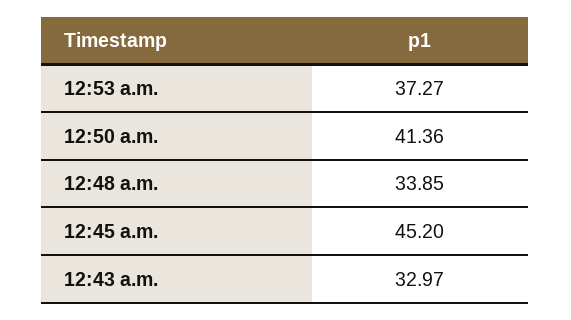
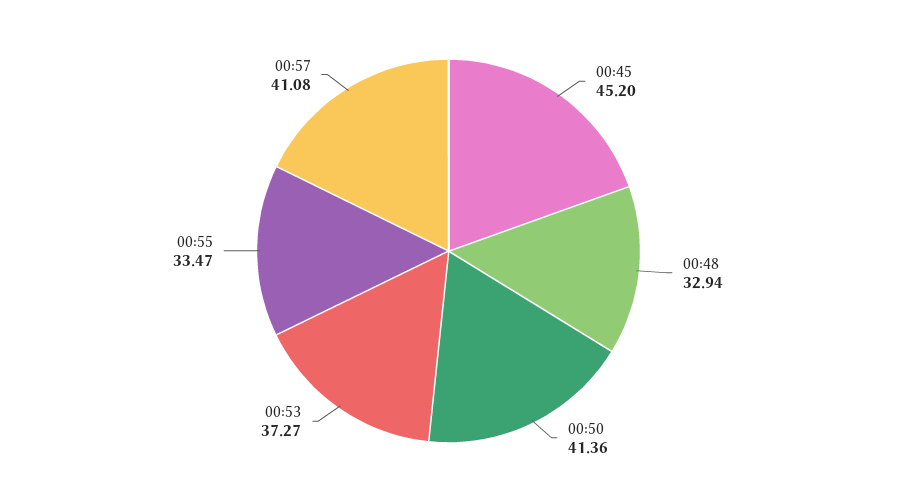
12:48 a.m.: 33.85 -> 32.94
12:43 a.m.: 32.97 -> none
00:55: none -> 33.47
00:57: none -> 41.08

